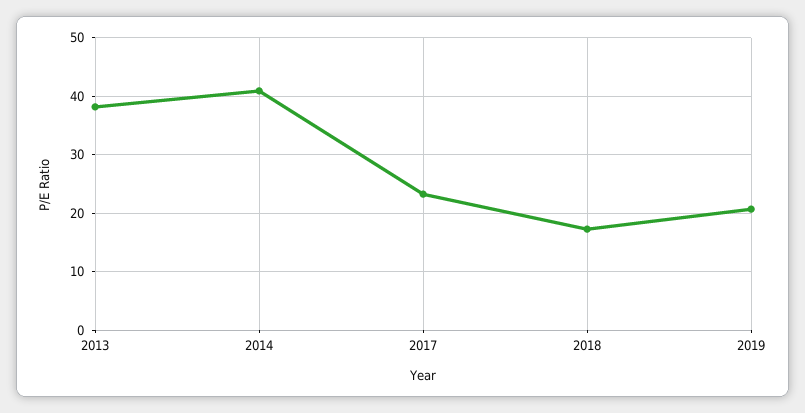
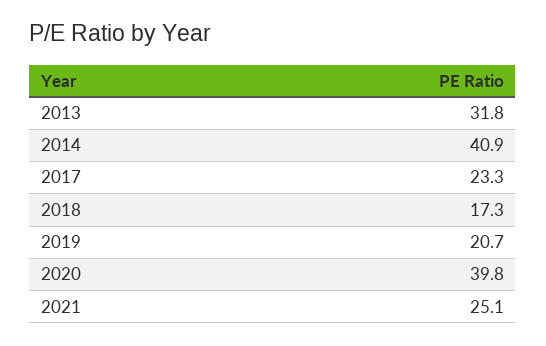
2013: 38 -> 31.8
2020: none -> 39.8
2021: none -> 25.1

